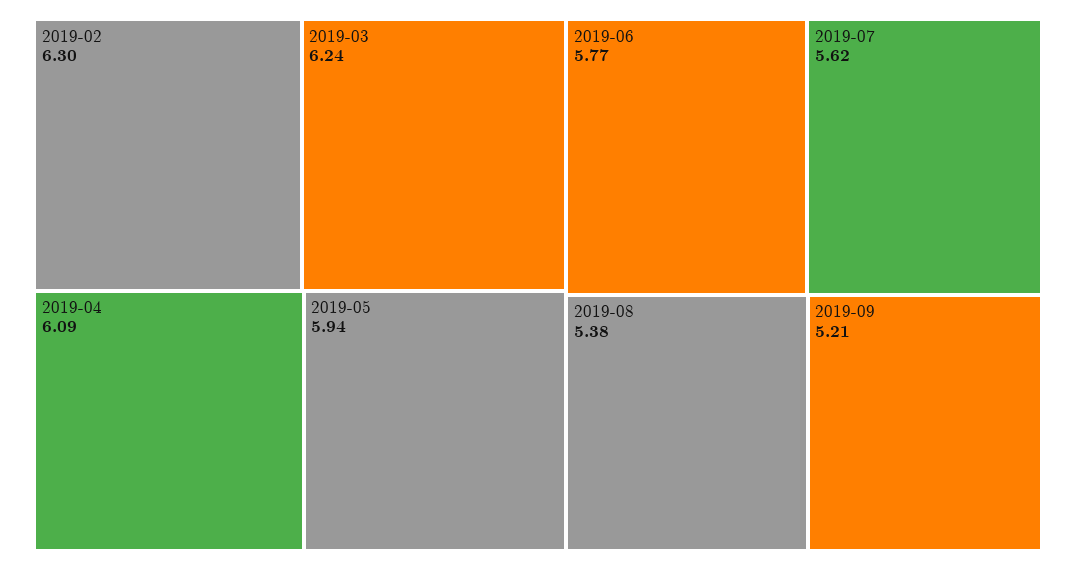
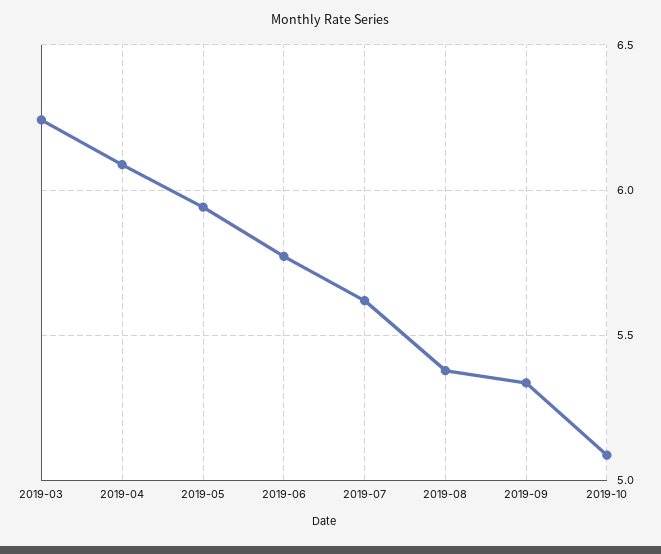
2019-02: 6.3 -> none
2019-09: 5.21 -> 5.35
2019-10: none -> 5.1

